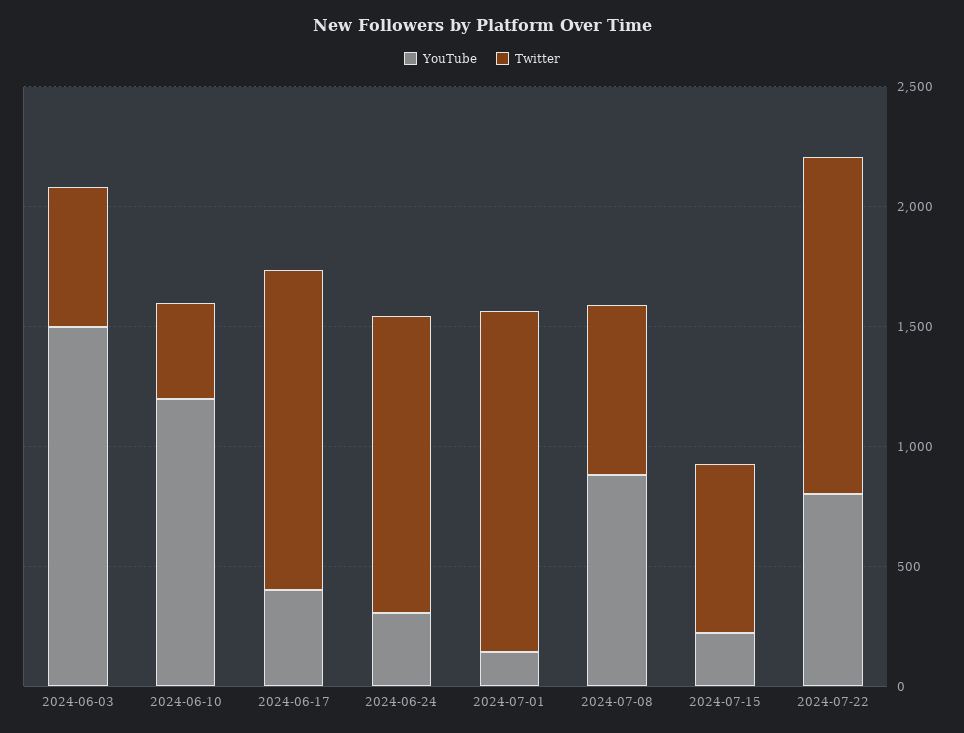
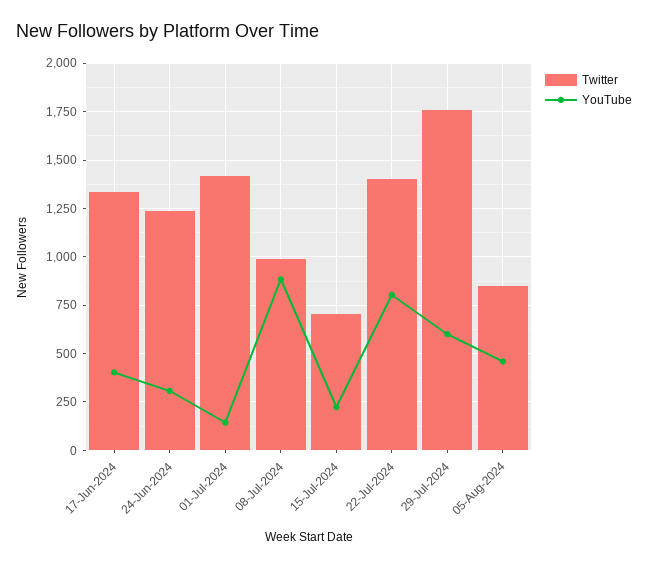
YouTube, 2024-06-03: 1500 -> none
Twitter, 2024-06-03: 600 -> none
YouTube, 2024-06-10: 1200 -> none
Twitter, 2024-06-10: 400 -> none
Twitter, 2024-07-08: 700 -> 1000
Twitter, 29-Jul-2024: none -> 1750
YouTube, 29-Jul-2024: none -> 600
Twitter, 05-Aug-2024: none -> 850
YouTube, 05-Aug-2024: none -> 450

